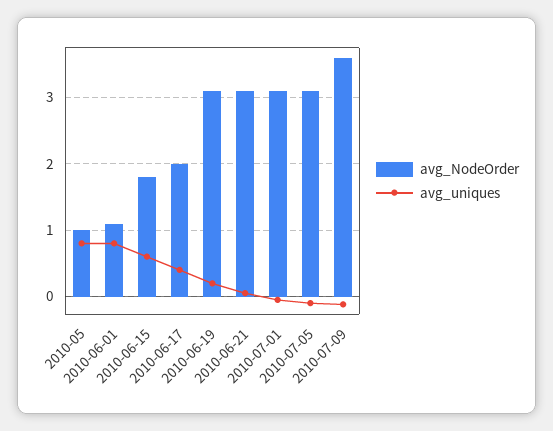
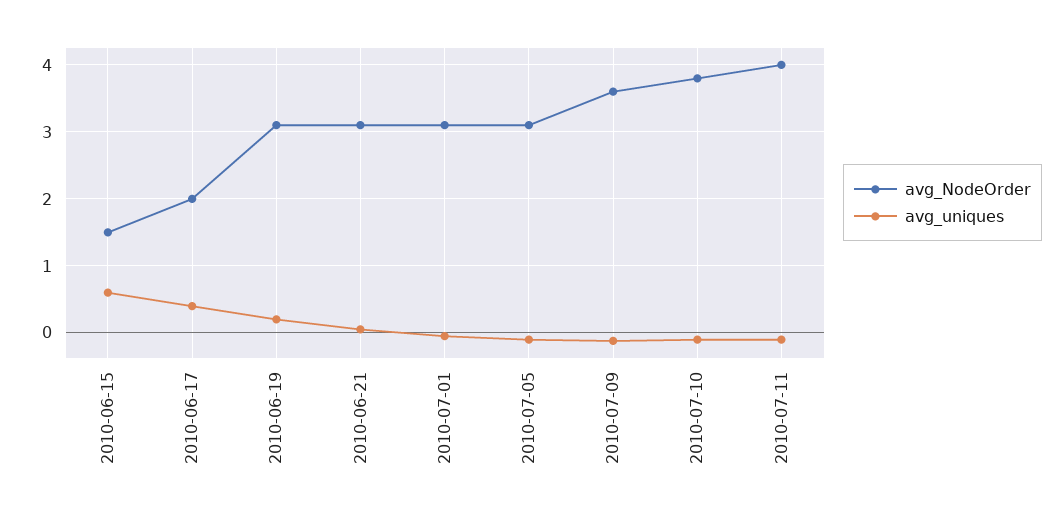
avg_NodeOrder, 2010-05: 1 -> none
avg_uniques, 2010-05: 0.8 -> none
avg_NodeOrder, 2010-06-01: 1.1 -> none
avg_uniques, 2010-06-01: 0.8 -> none
avg_NodeOrder, 2010-06-15: 1.8 -> 1.5
avg_NodeOrder, 2010-07-10: none -> 3.8
avg_uniques, 2010-07-10: none -> -0.1
avg_NodeOrder, 2010-07-11: none -> 4
avg_uniques, 2010-07-11: none -> -0.1

